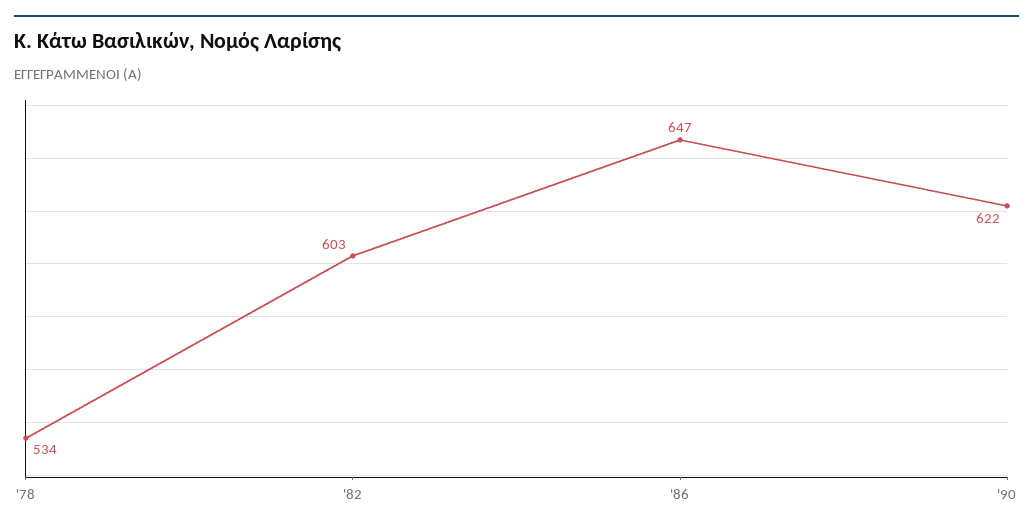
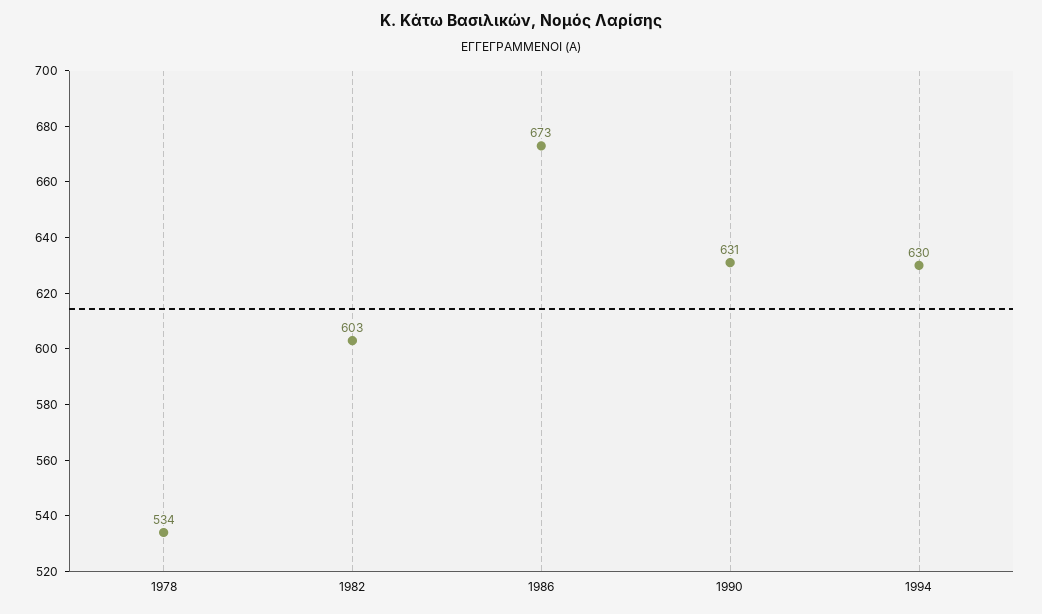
'86: 647 -> 673
'90: 622 -> 631
1994: none -> 630

